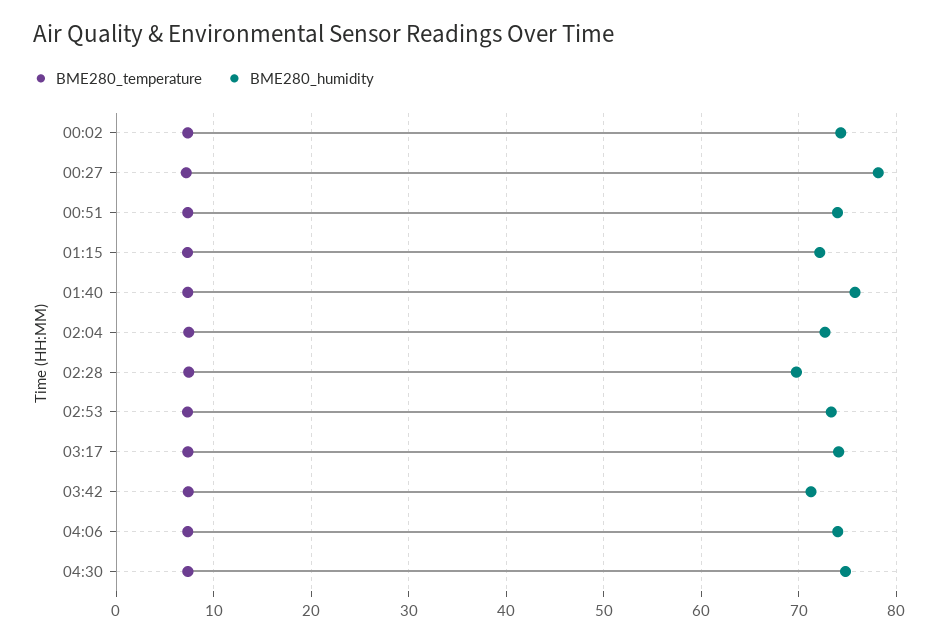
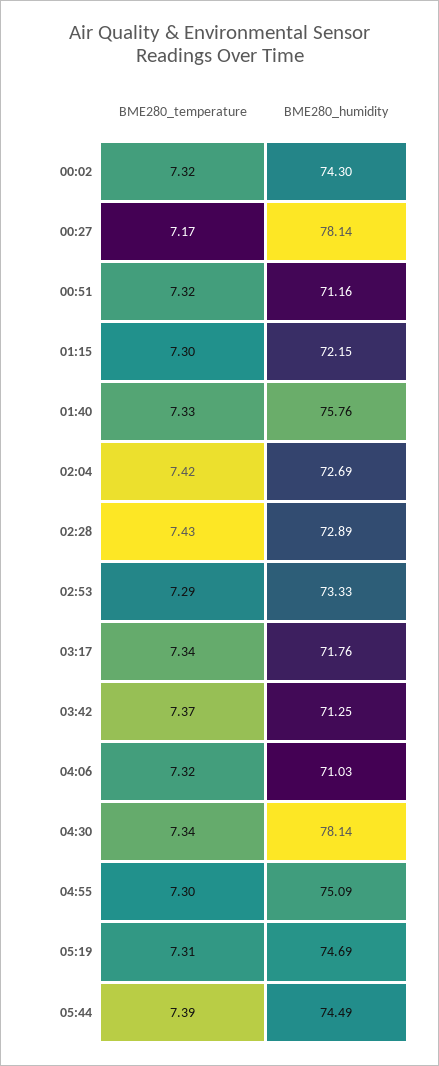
BME280_humidity, 00:51: 74 -> 71.16
BME280_humidity, 02:28: 70 -> 72.89
BME280_humidity, 03:17: 74 -> 71.76
BME280_humidity, 04:06: 74 -> 71.03
BME280_humidity, 04:30: 75 -> 78.14
BME280_temperature, 04:55: none -> 7.3
BME280_humidity, 04:55: none -> 75.09
BME280_temperature, 05:19: none -> 7.31
BME280_humidity, 05:19: none -> 74.69
BME280_temperature, 05:44: none -> 7.39
BME280_humidity, 05:44: none -> 74.49

